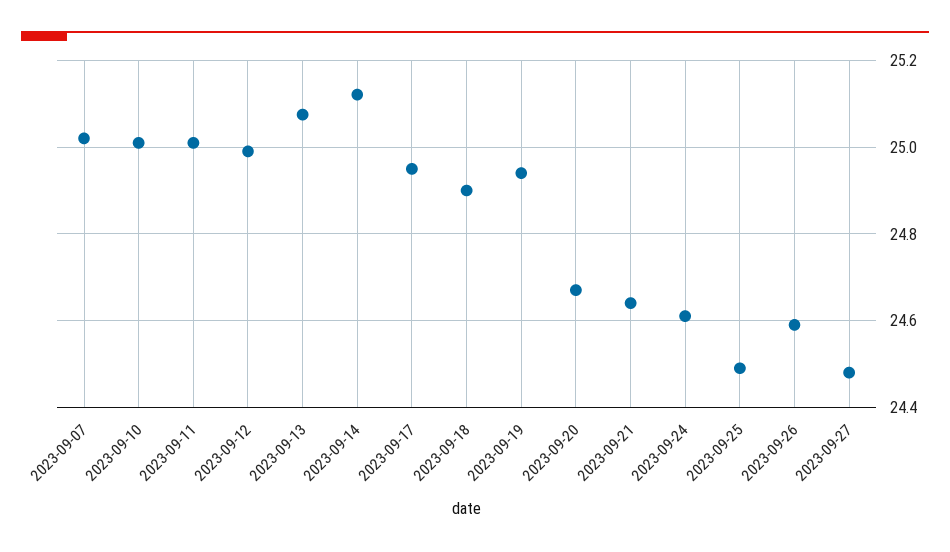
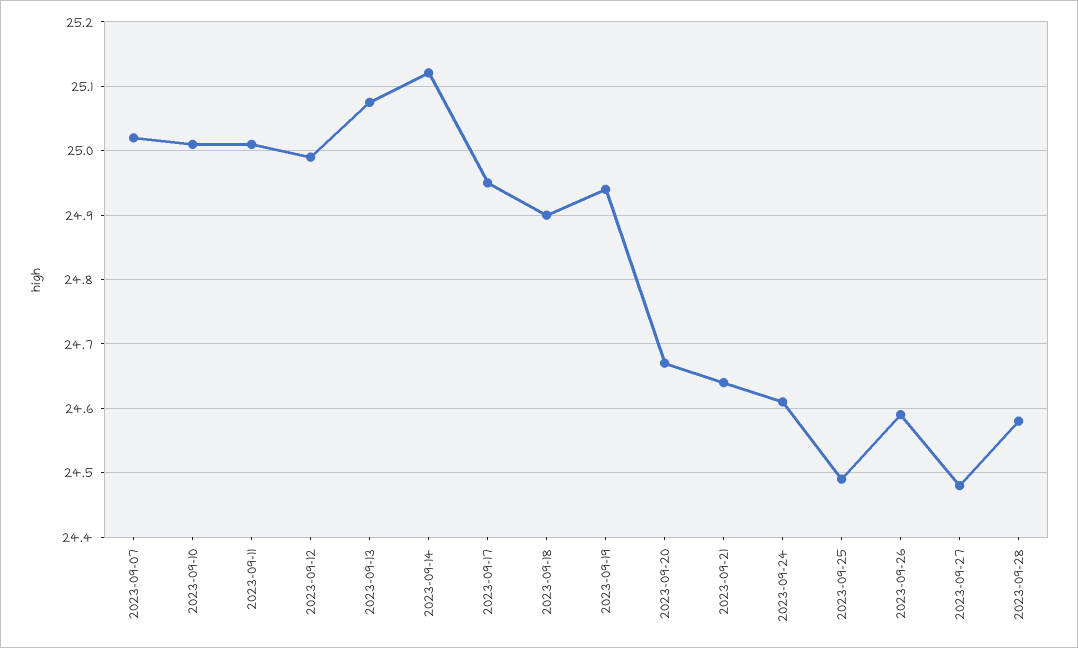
2023-09-28: none -> 24.58

